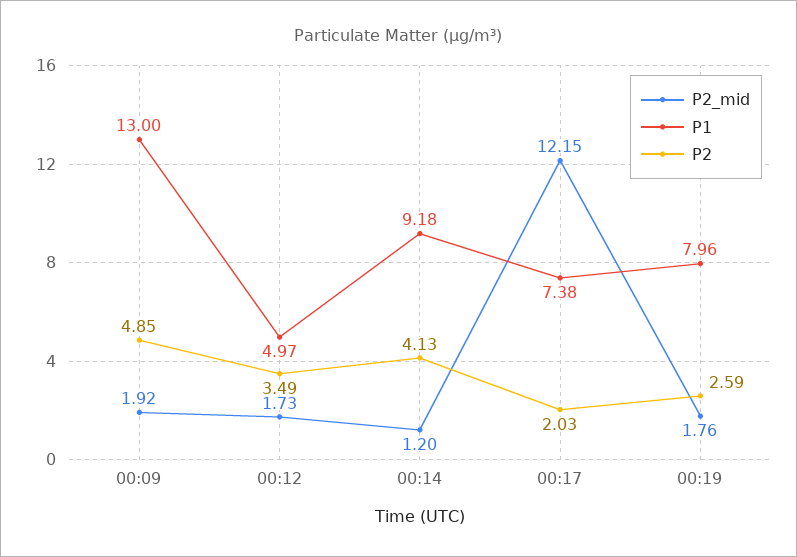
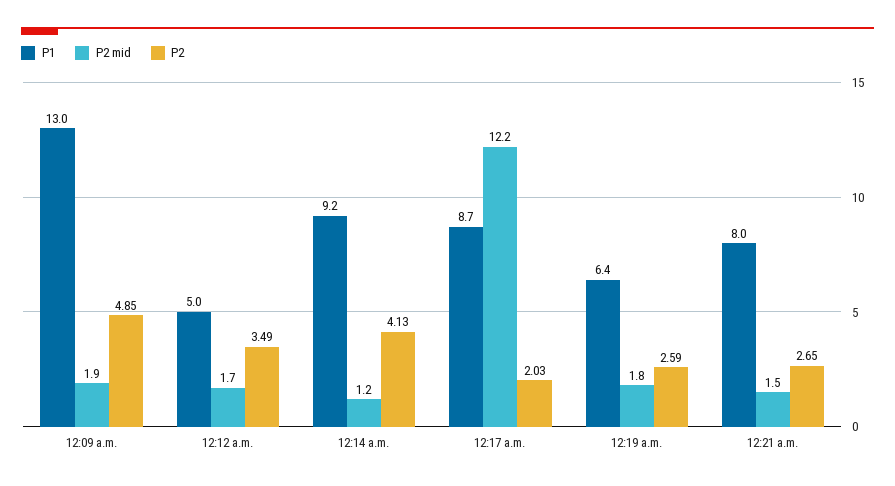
P1, 00:17: 7.38 -> 8.7
P1, 00:19: 7.96 -> 6.4
P1, 12:21 a.m.: none -> 8
P2_mid, 12:21 a.m.: none -> 1.5
P2, 12:21 a.m.: none -> 2.65

